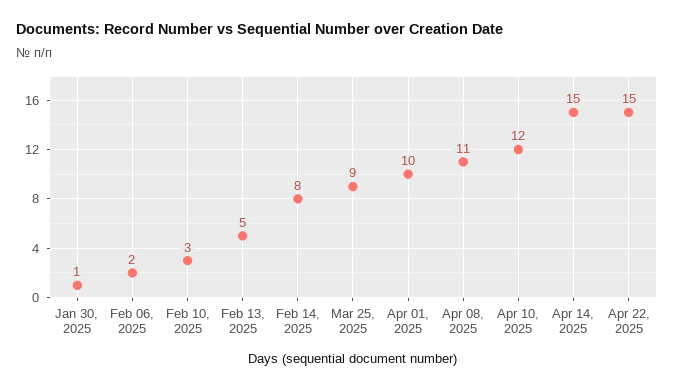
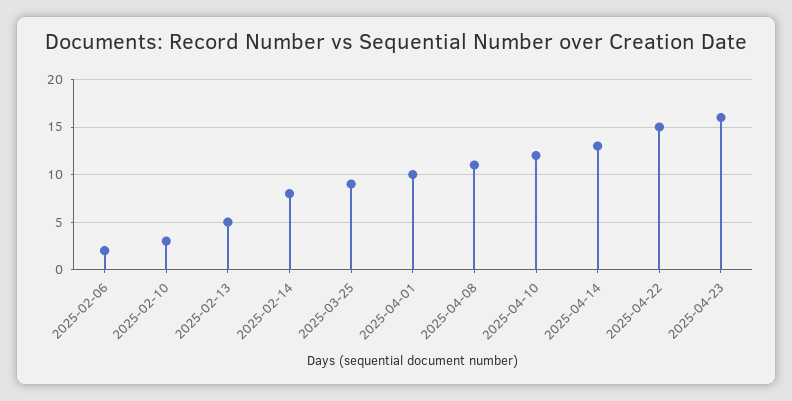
Jan 30, 2025: 1 -> none
Apr 14, 2025: 15 -> 13
2025-04-23: none -> 16

